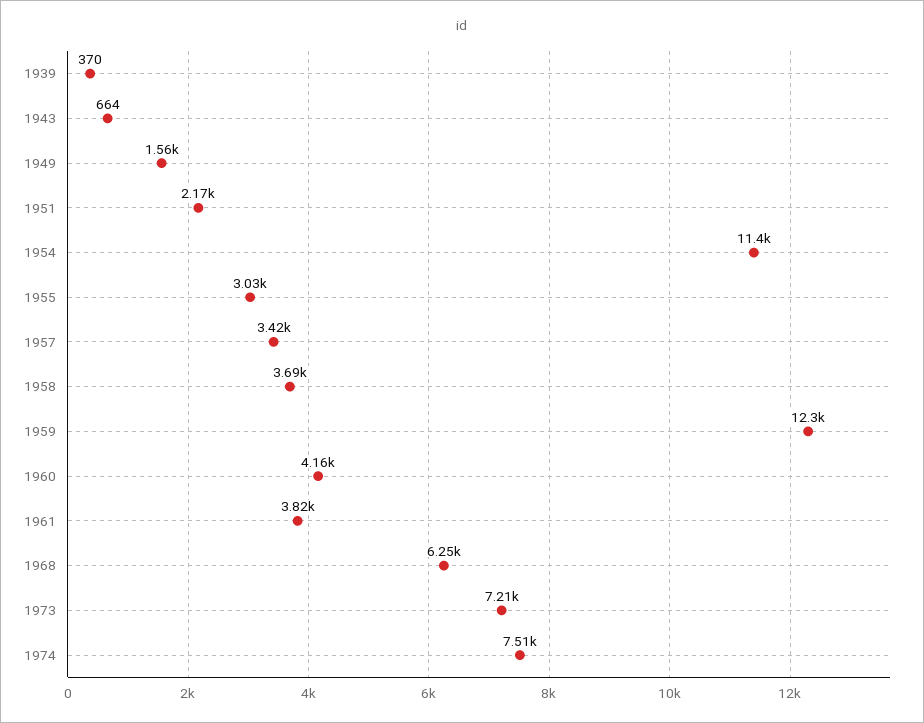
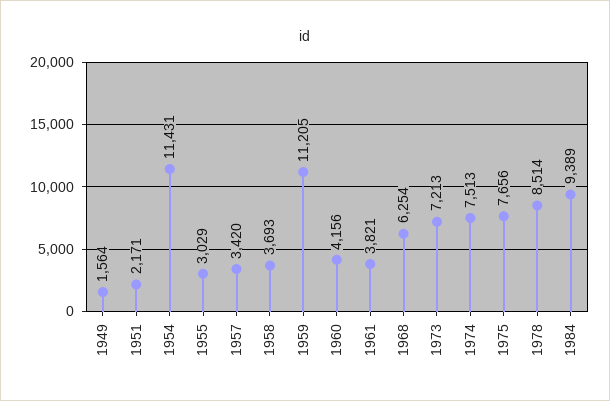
1939: 370 -> none
1943: 664 -> none
1959: 12300 -> 11205
1975: none -> 7656
1978: none -> 8514
1984: none -> 9389

